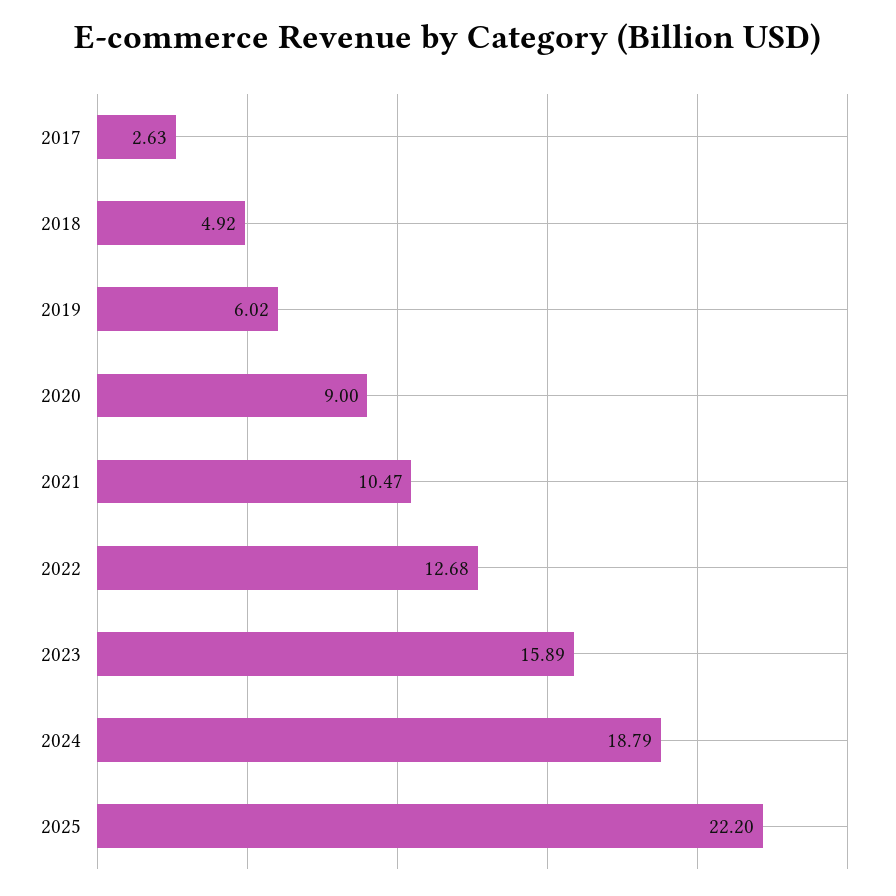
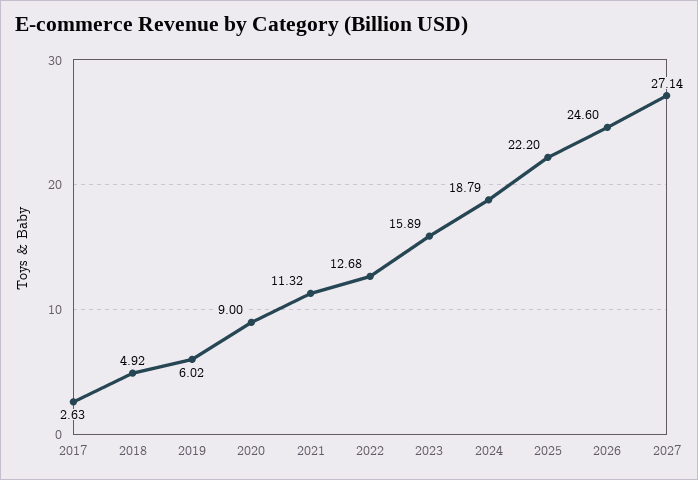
2021: 10.47 -> 11.32
2026: none -> 24.6
2027: none -> 27.14

